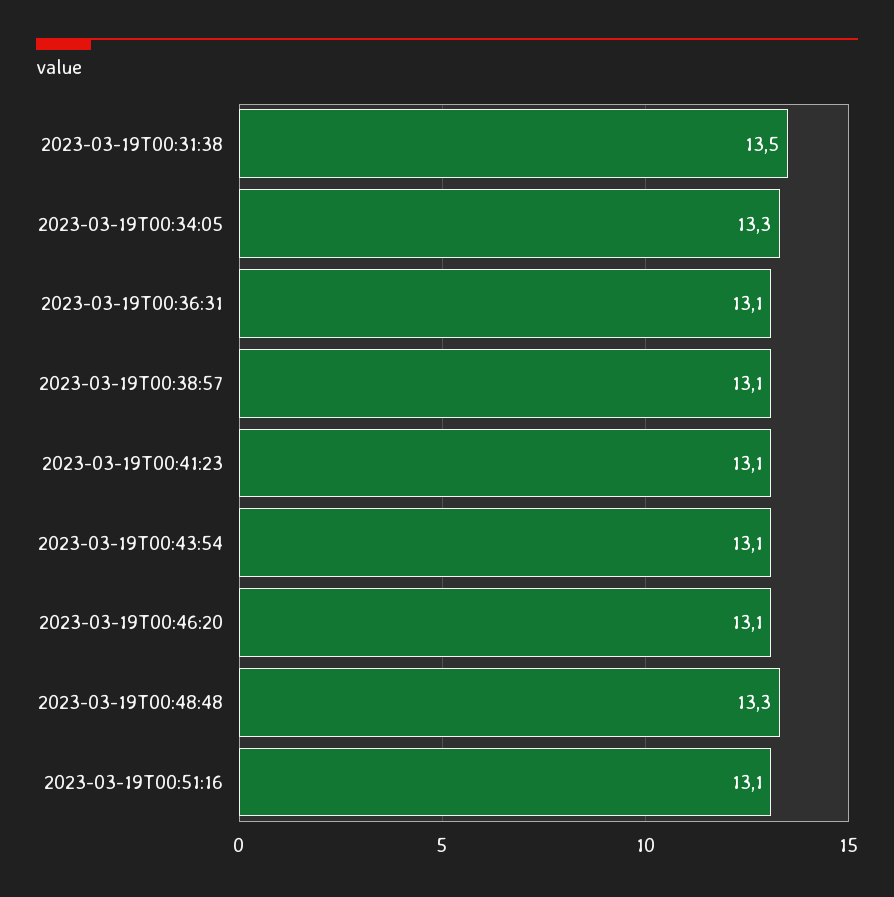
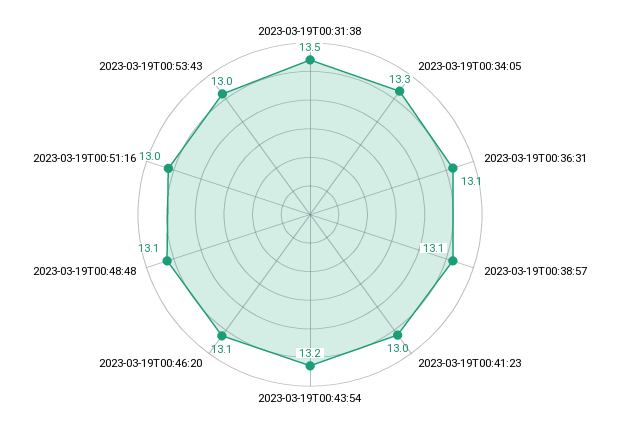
2023-03-19T00:41:23: 13.1 -> 13
2023-03-19T00:43:54: 13.1 -> 13.2
2023-03-19T00:48:48: 13.3 -> 13.1
2023-03-19T00:51:16: 13.1 -> 13
2023-03-19T00:53:43: none -> 13

